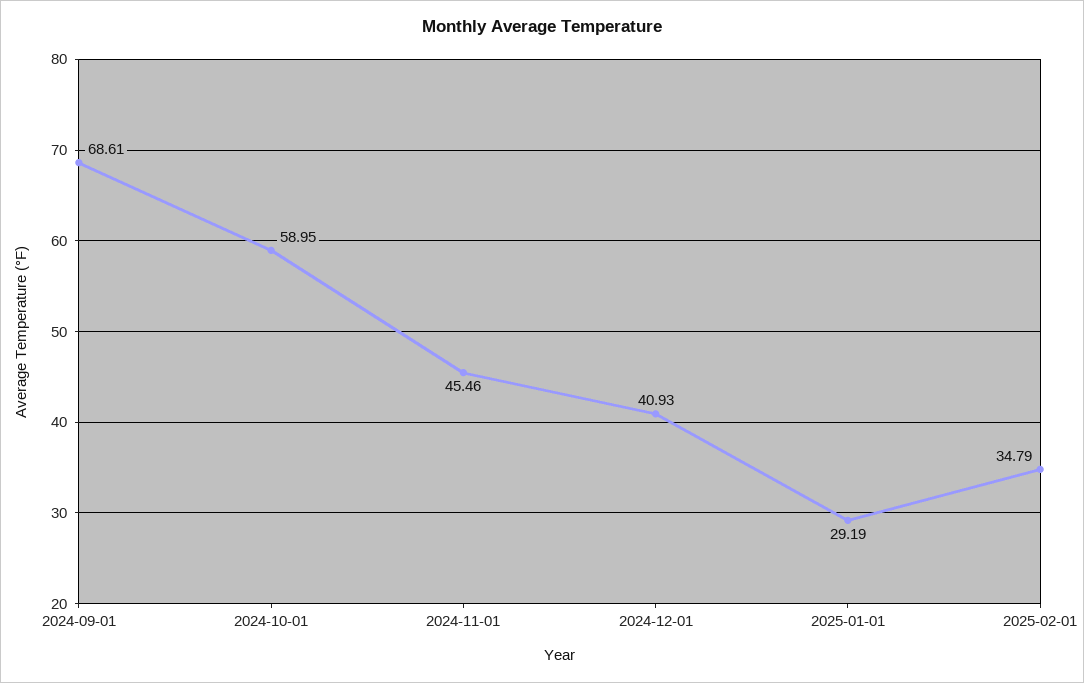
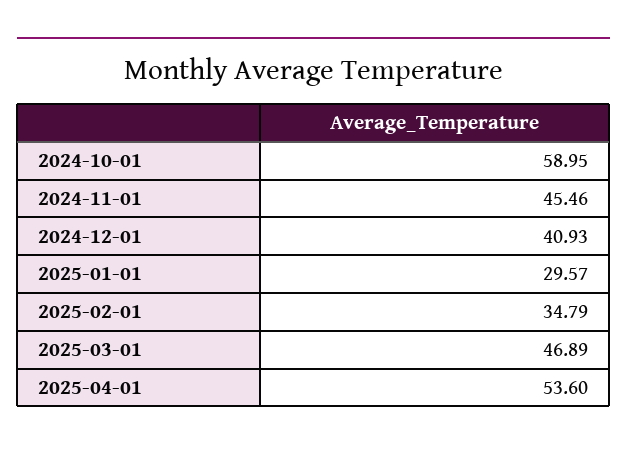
2024-09-01: 68.61 -> none
2025-01-01: 29.19 -> 29.57
2025-03-01: none -> 46.89
2025-04-01: none -> 53.6

